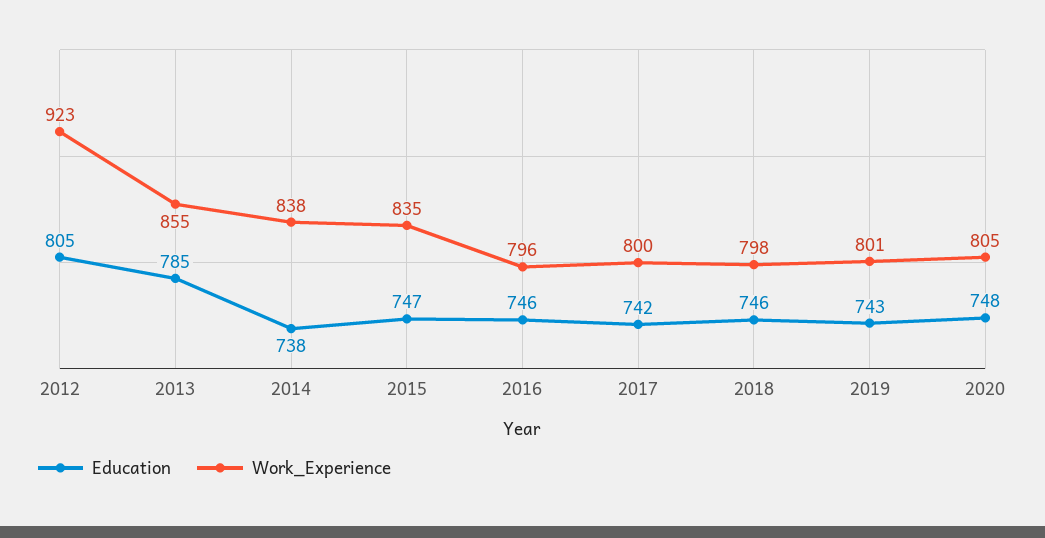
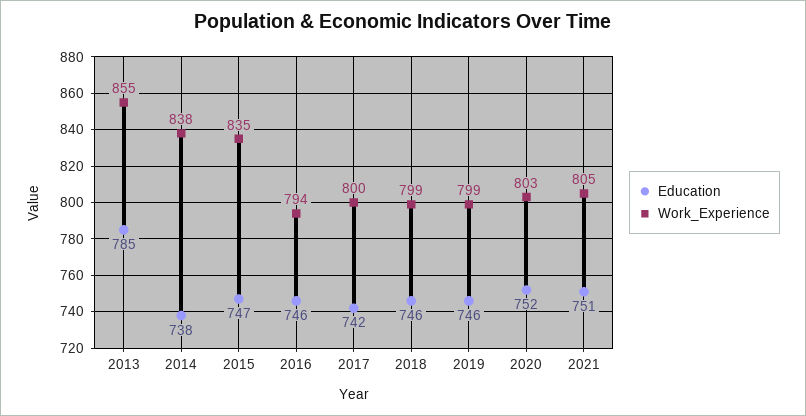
Education, 2012: 805 -> none
Work_Experience, 2012: 923 -> none
Work_Experience, 2016: 796 -> 794
Work_Experience, 2018: 798 -> 799
Education, 2019: 743 -> 746
Work_Experience, 2019: 801 -> 799
Education, 2020: 748 -> 752
Work_Experience, 2020: 805 -> 803
Education, 2021: none -> 751
Work_Experience, 2021: none -> 805

